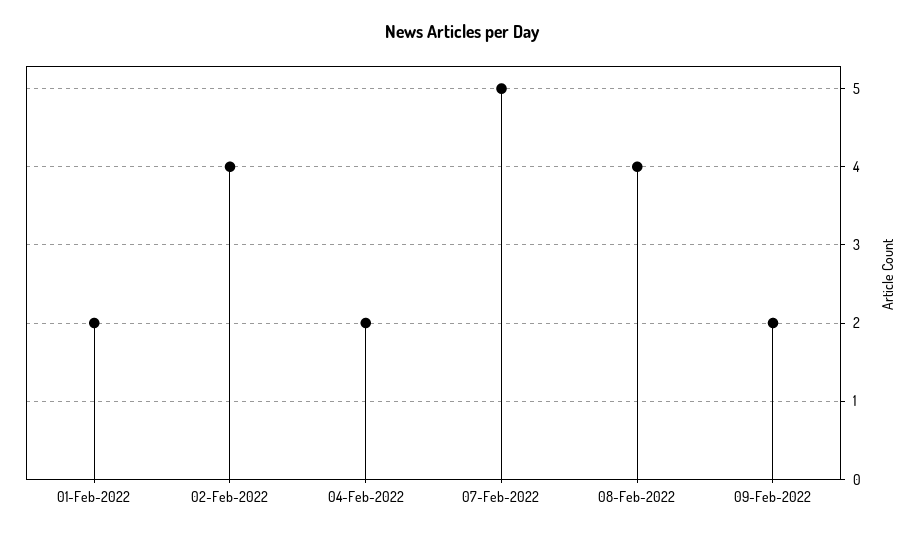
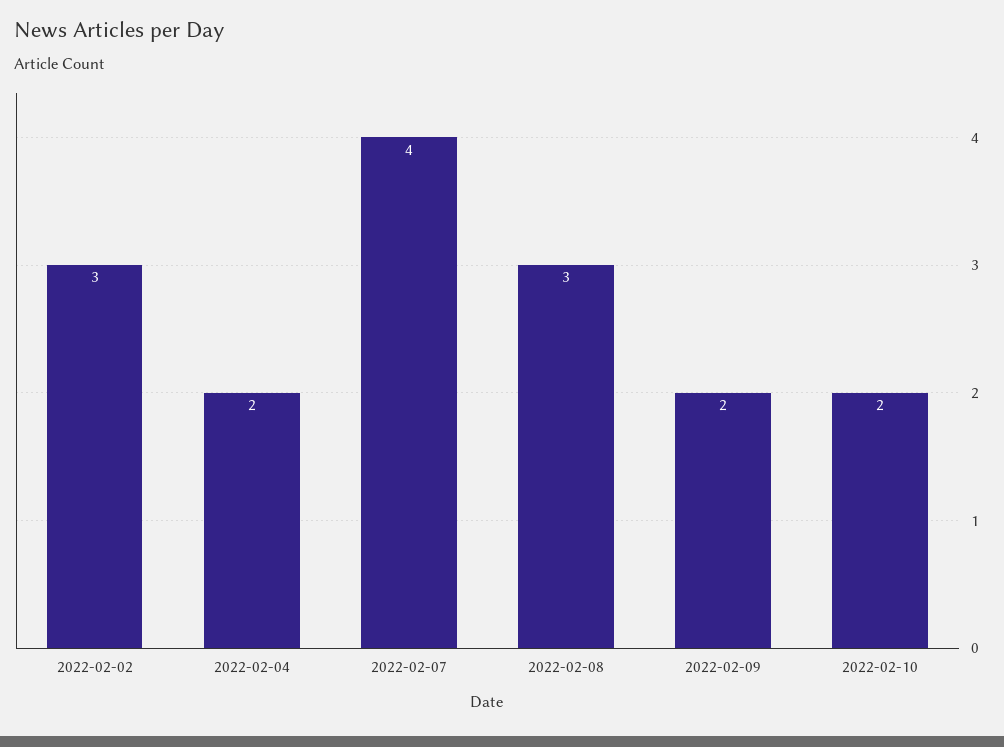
01-Feb-2022: 2 -> none
02-Feb-2022: 4 -> 3
07-Feb-2022: 5 -> 4
08-Feb-2022: 4 -> 3
2022-02-10: none -> 2

